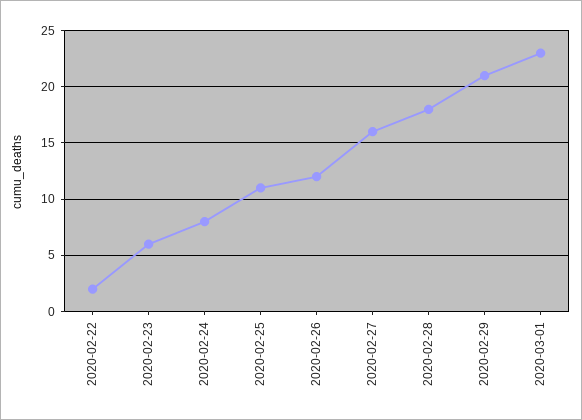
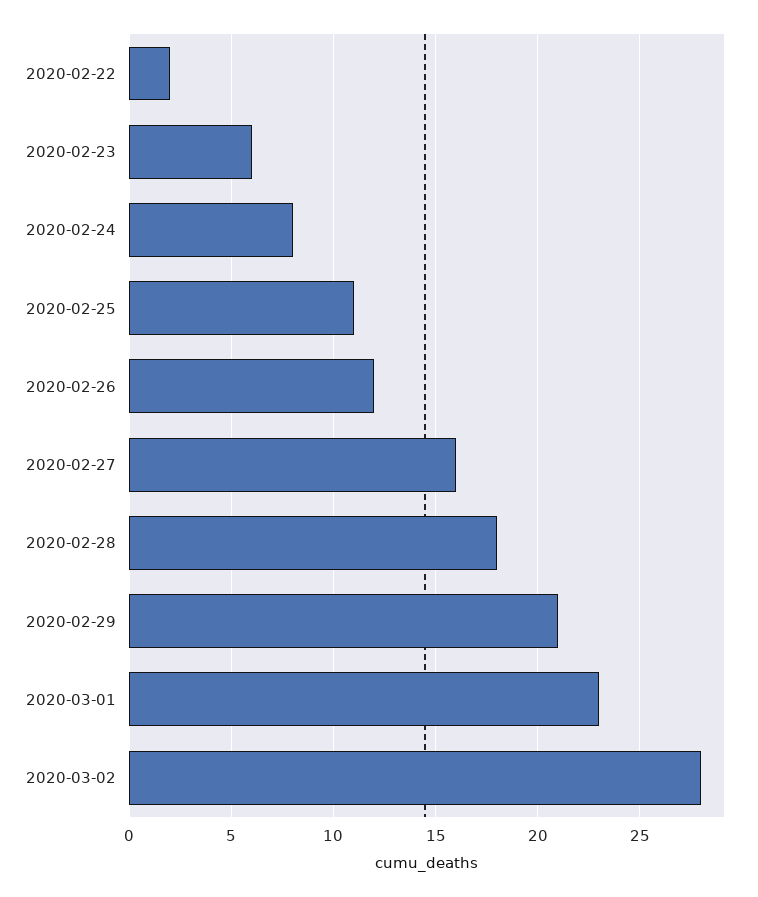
2020-03-02: none -> 28

